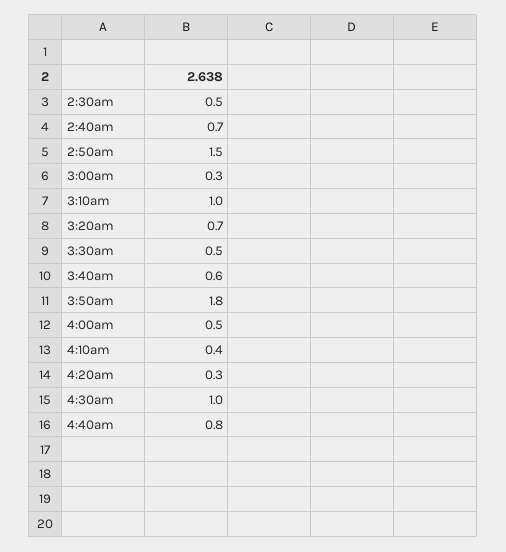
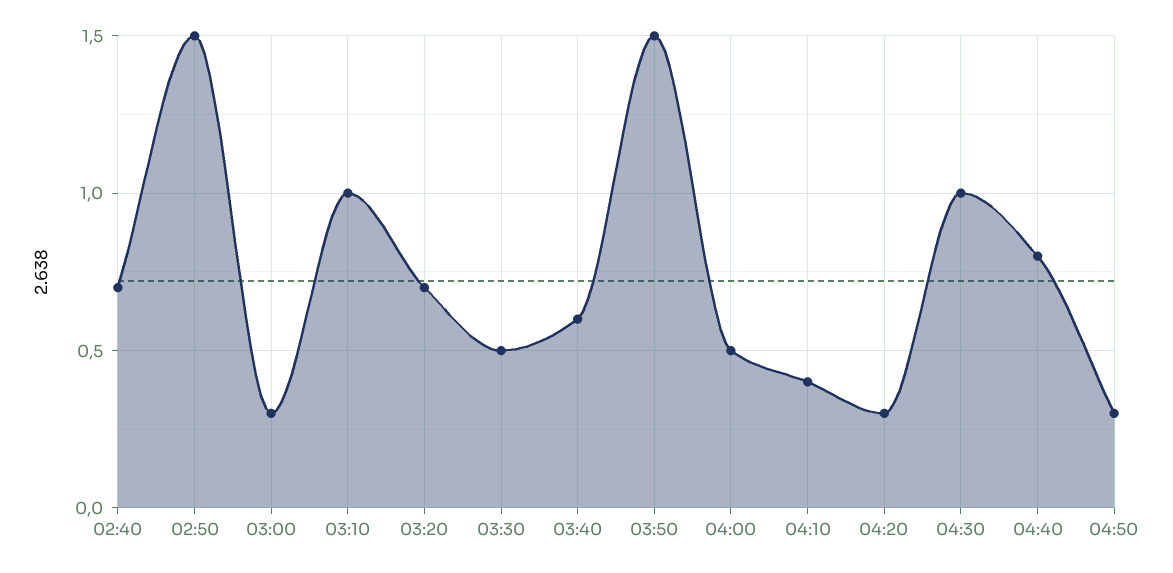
2:30am: 0.5 -> none
3:50am: 1.8 -> 1.5
04:50: none -> 0.3

